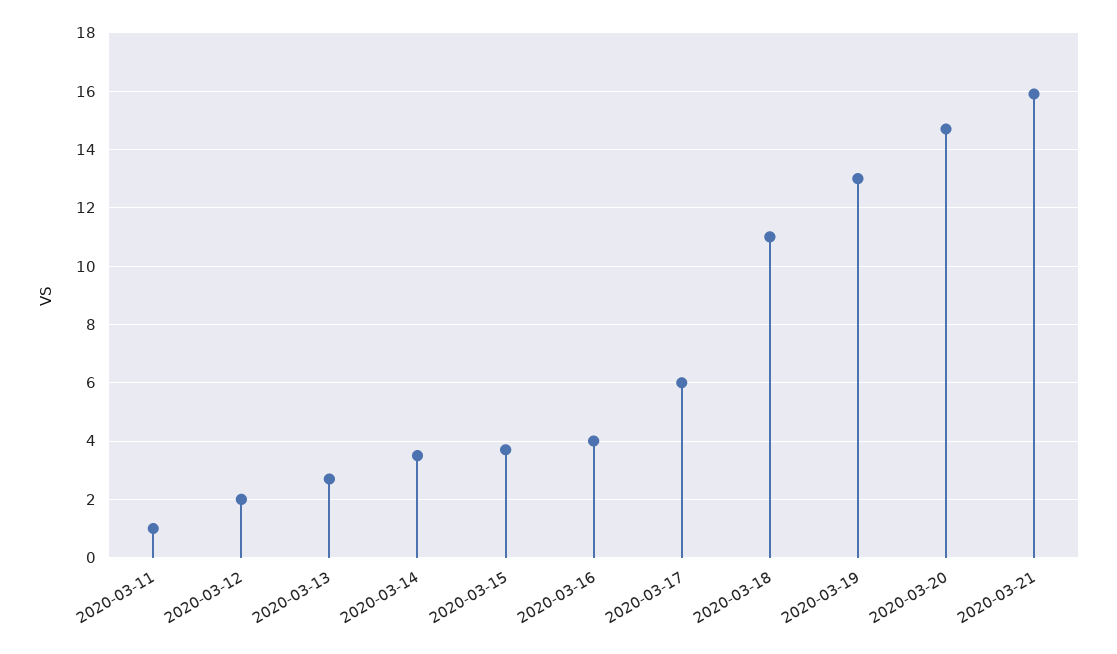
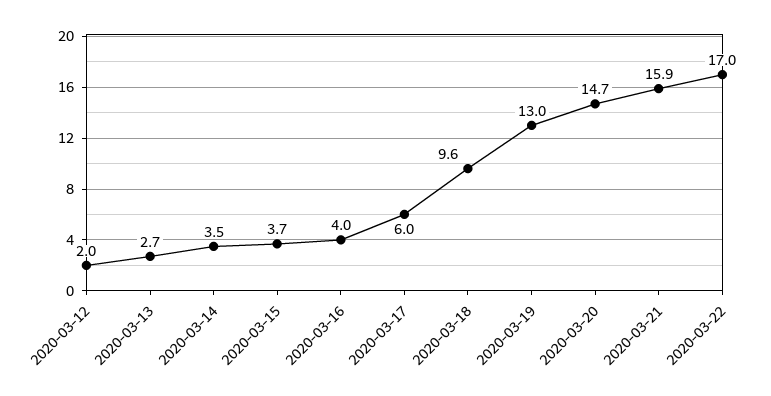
2020-03-11: 1 -> none
2020-03-18: 11 -> 9.6
2020-03-22: none -> 17

